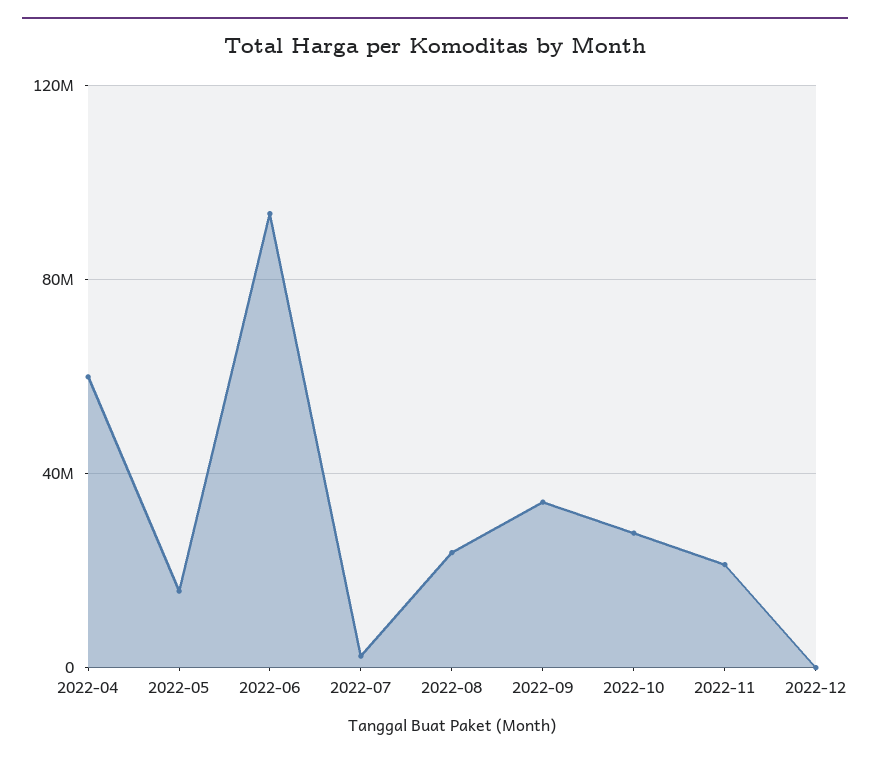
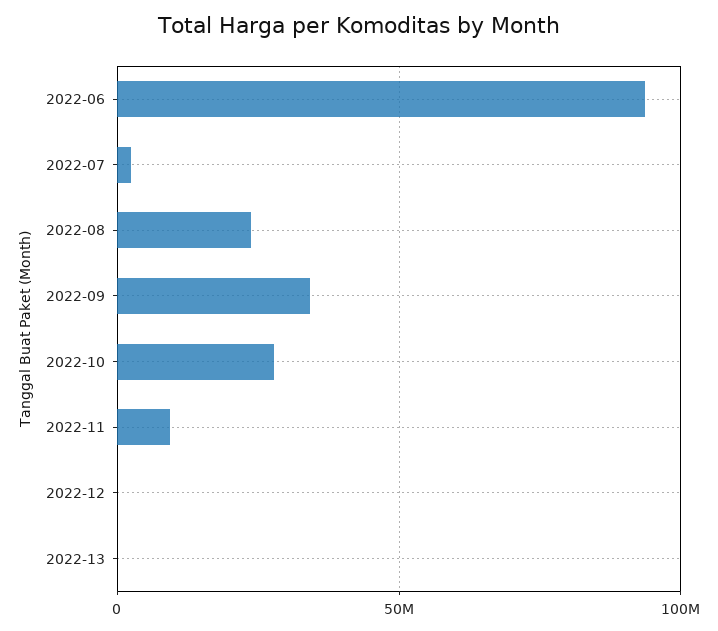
2022-04: 60000000 -> none
2022-05: 15000000 -> none
2022-11: 20000000 -> 10000000
2022-13: none -> 0

